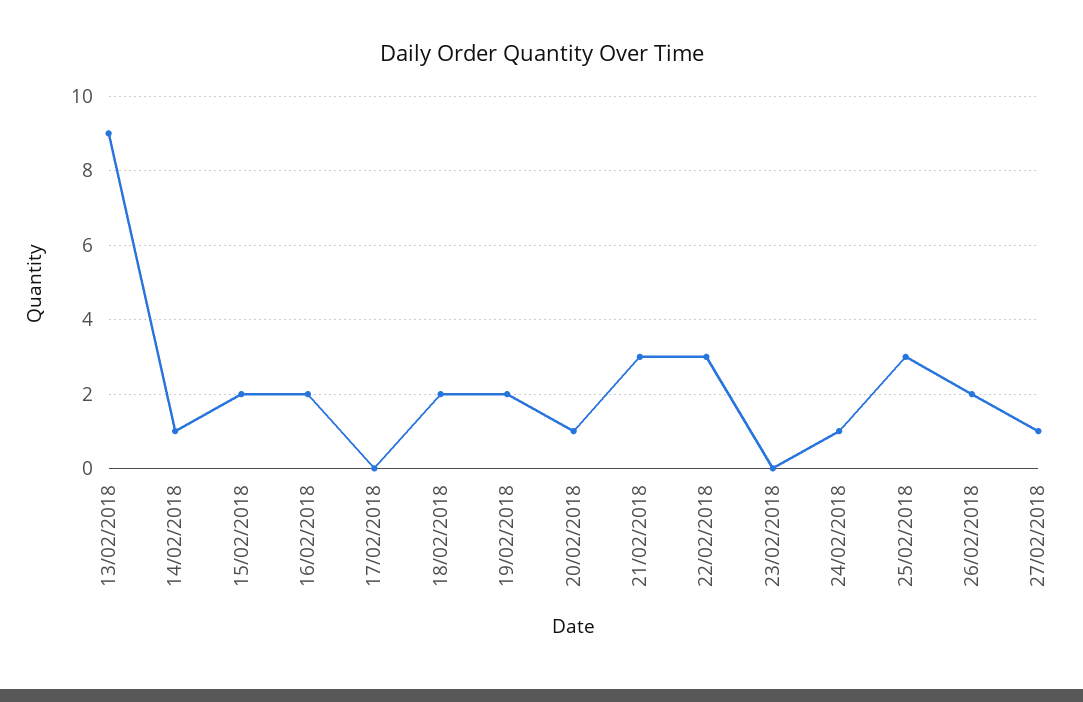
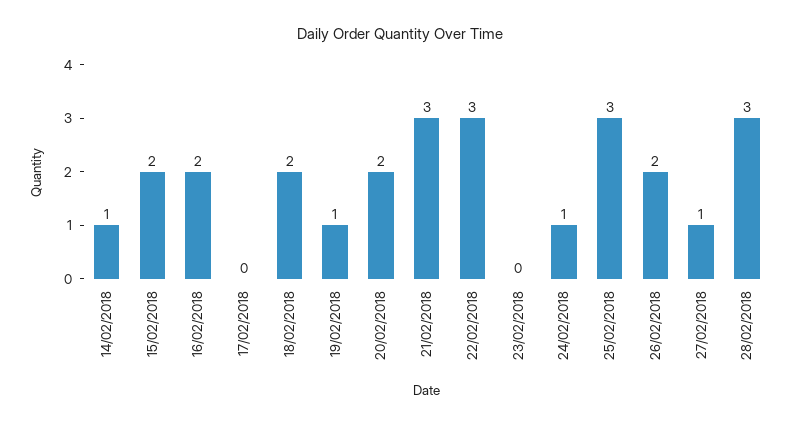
13/02/2018: 9 -> none
19/02/2018: 2 -> 1
20/02/2018: 1 -> 2
28/02/2018: none -> 3

